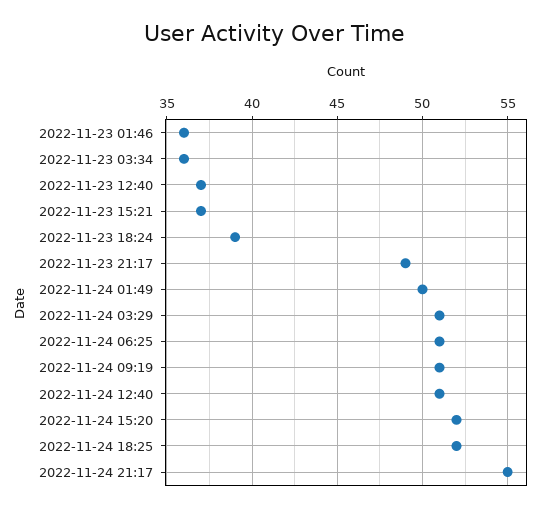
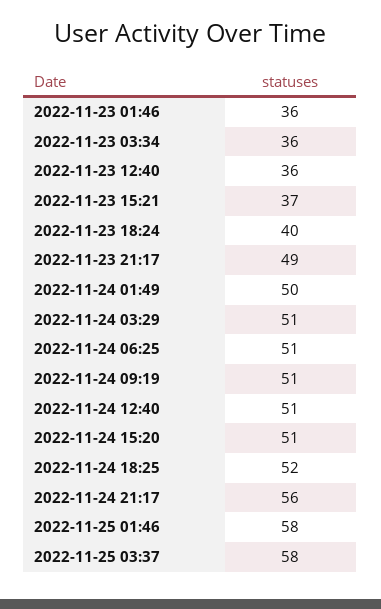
2022-11-23 12:40: 37 -> 36
2022-11-23 18:24: 39 -> 40
2022-11-24 15:20: 52 -> 51
2022-11-24 21:17: 55 -> 56
2022-11-25 01:46: none -> 58
2022-11-25 03:37: none -> 58

